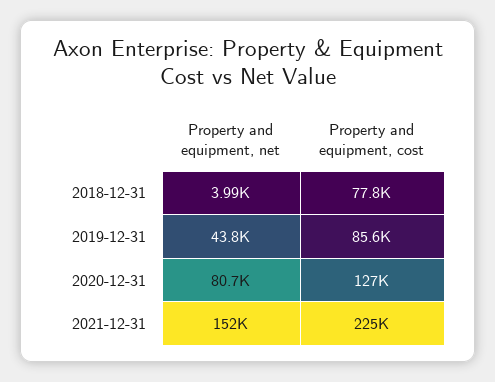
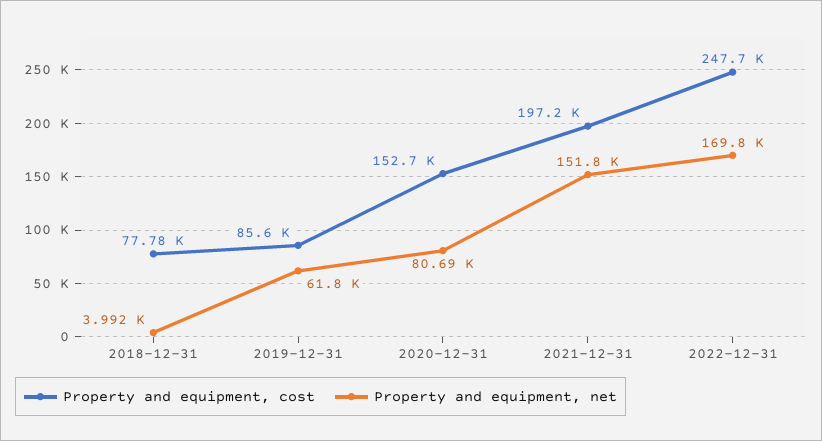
Property and equipment, net, 2019-12-31: 43800 -> 61800
Property and equipment, cost, 2020-12-31: 127000 -> 152700
Property and equipment, cost, 2021-12-31: 225000 -> 197200
Property and equipment, cost, 2022-12-31: none -> 247700
Property and equipment, net, 2022-12-31: none -> 169800

